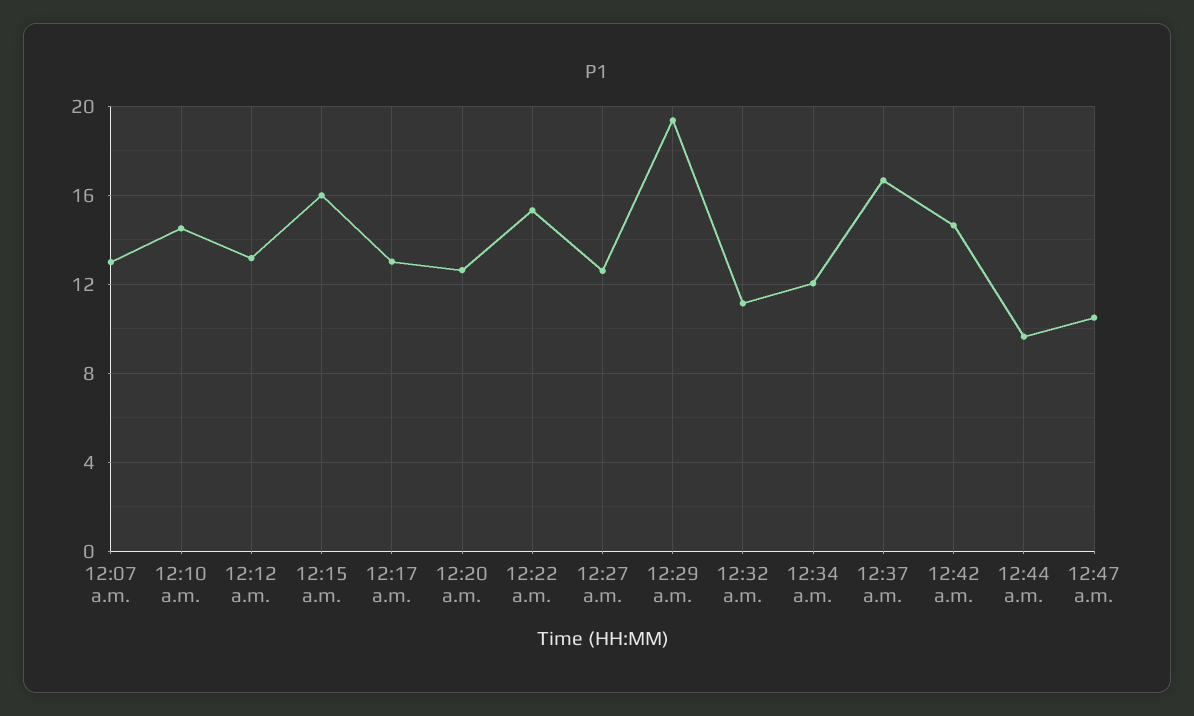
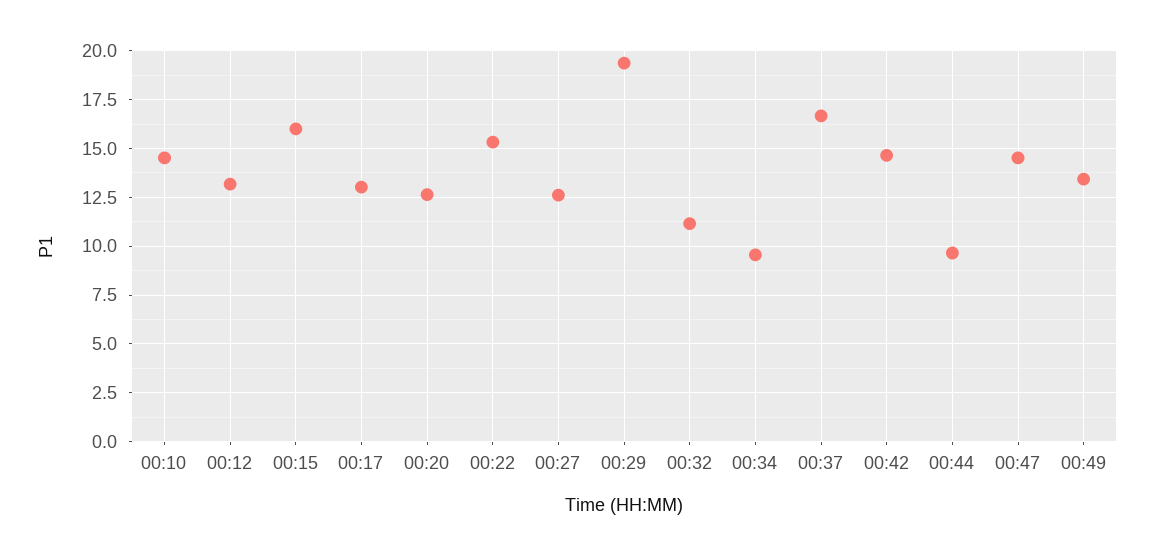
12:07 a.m.: 13 -> none
12:34 a.m.: 12 -> 9.5
12:47 a.m.: 10.5 -> 14.5
00:49: none -> 13.5

